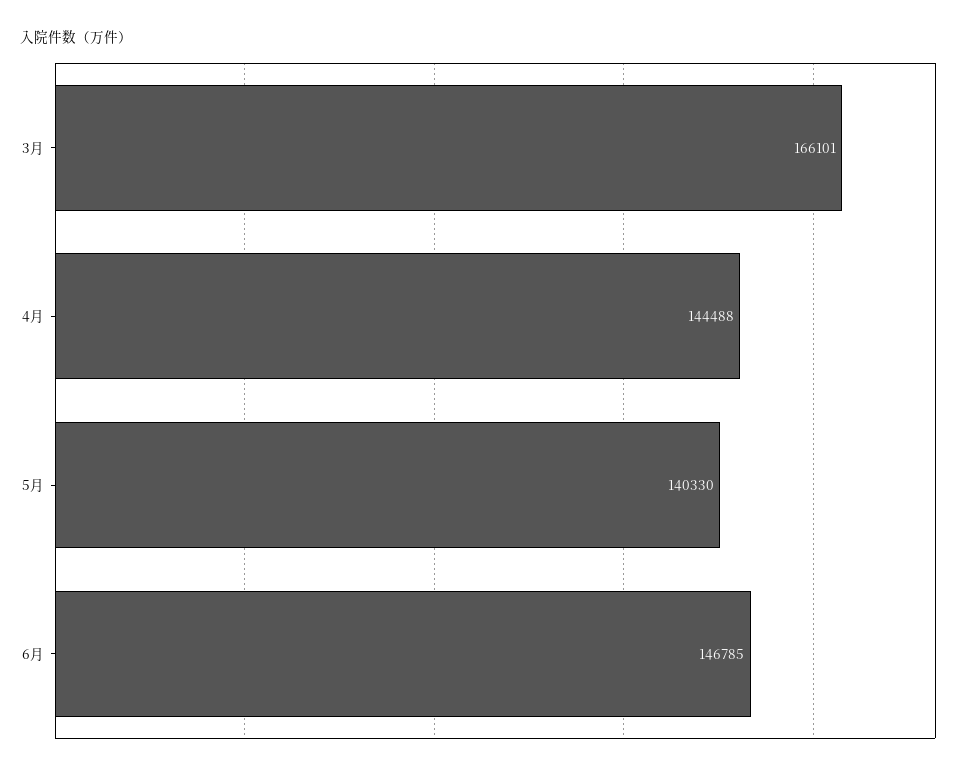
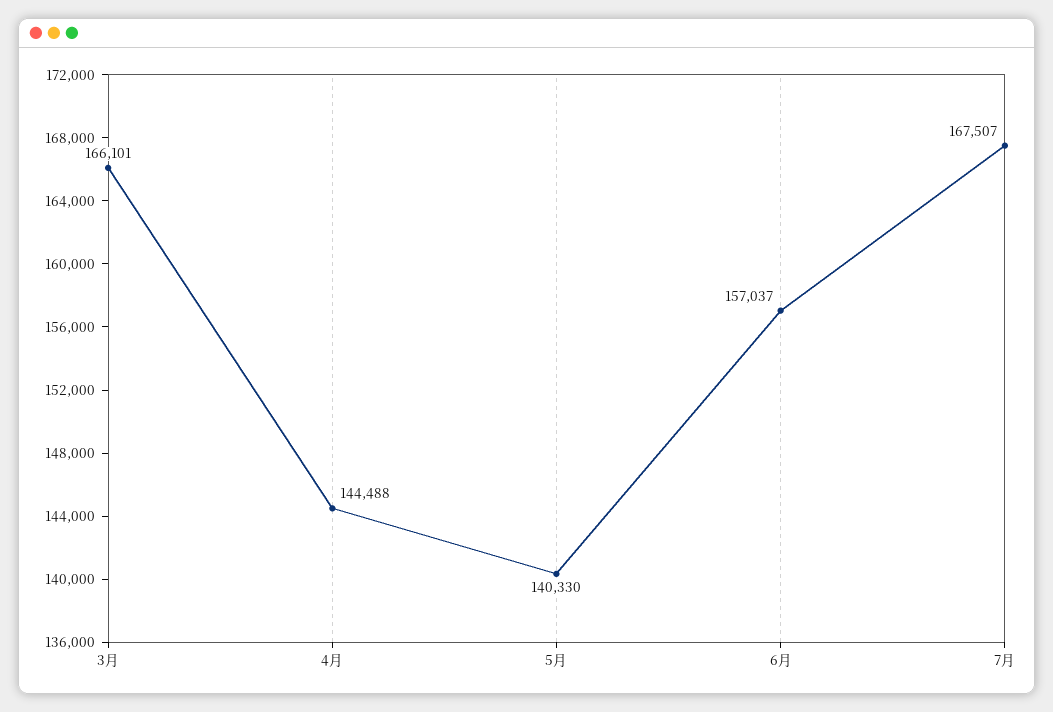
6月: 146785 -> 157037
7月: none -> 167507

